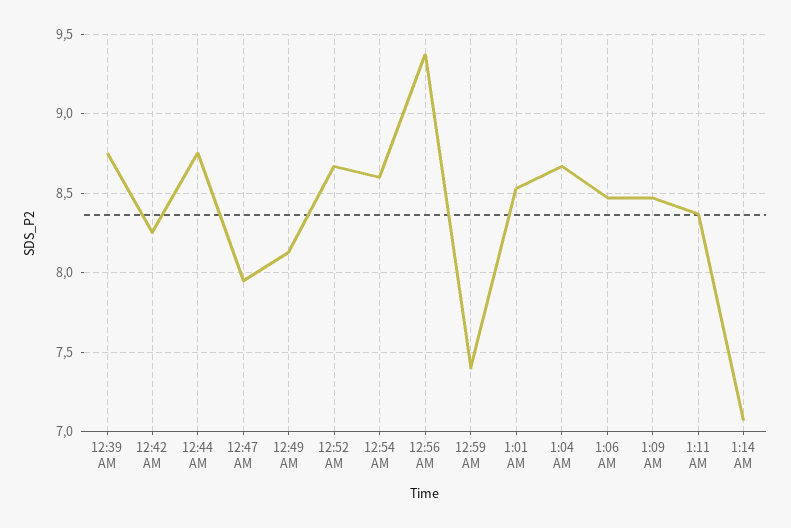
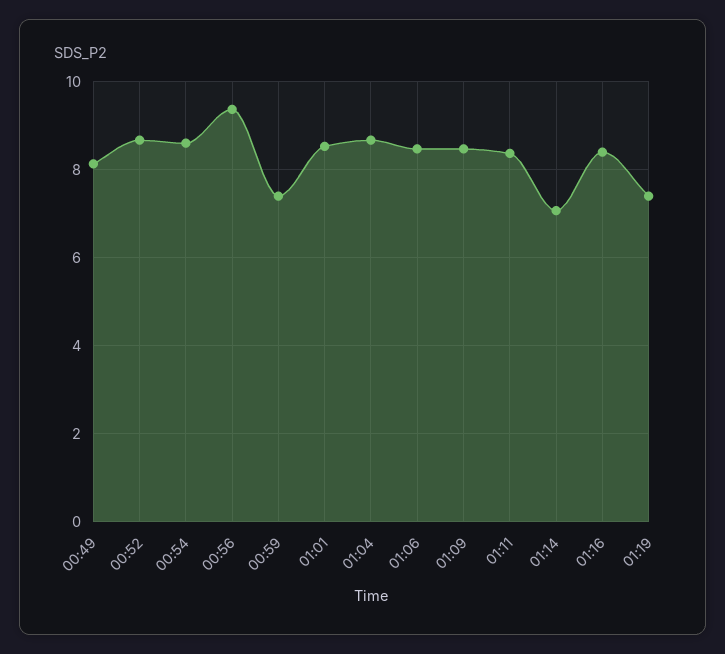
12:39 AM: 8.75 -> none
12:42 AM: 8.25 -> none
12:44 AM: 8.75 -> none
12:47 AM: 7.95 -> none
01:16: none -> 8.4
01:19: none -> 7.4

